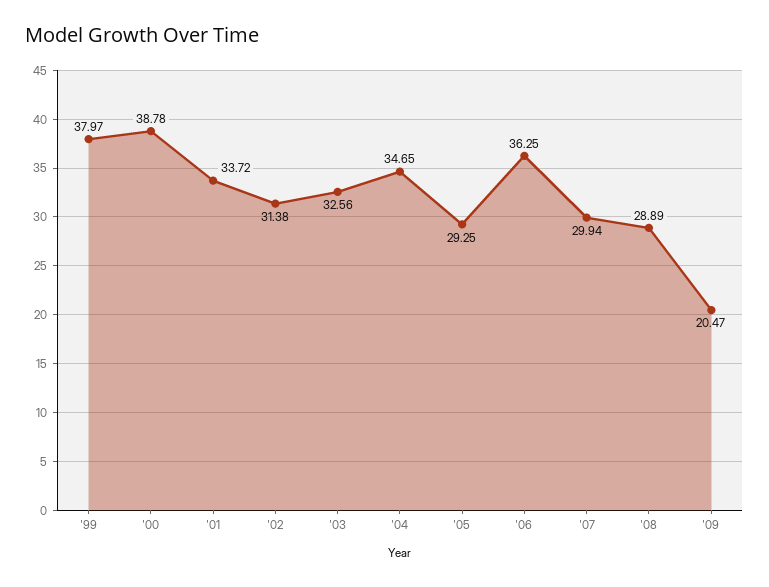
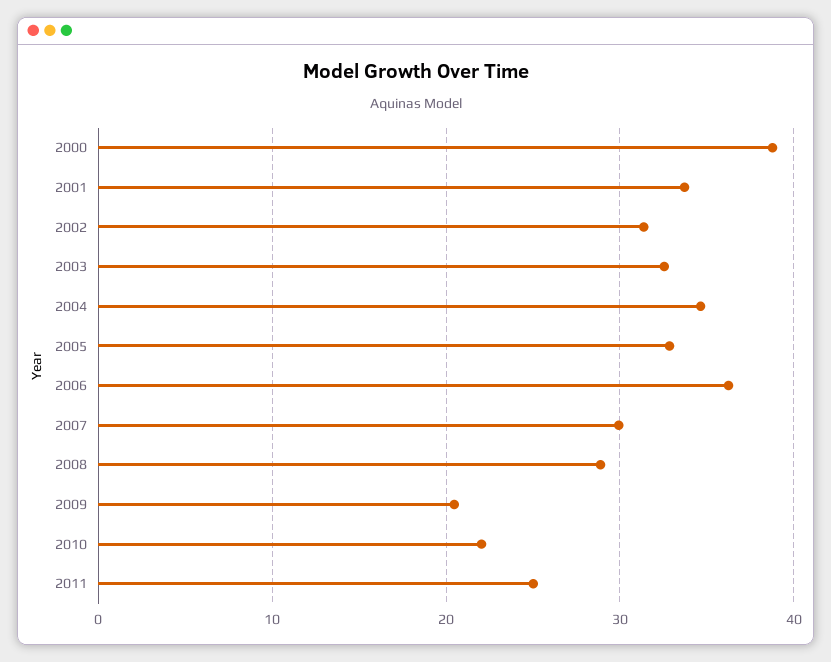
'99: 37.97 -> none
'05: 29.25 -> 33
2010: none -> 22
2011: none -> 25

